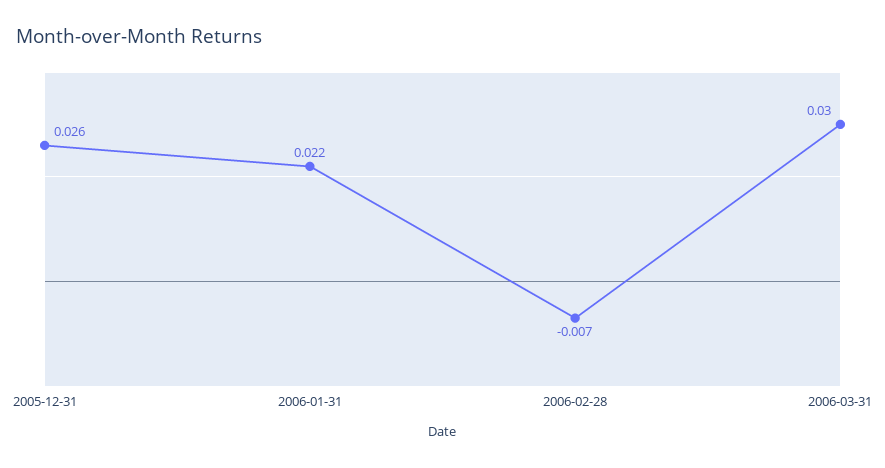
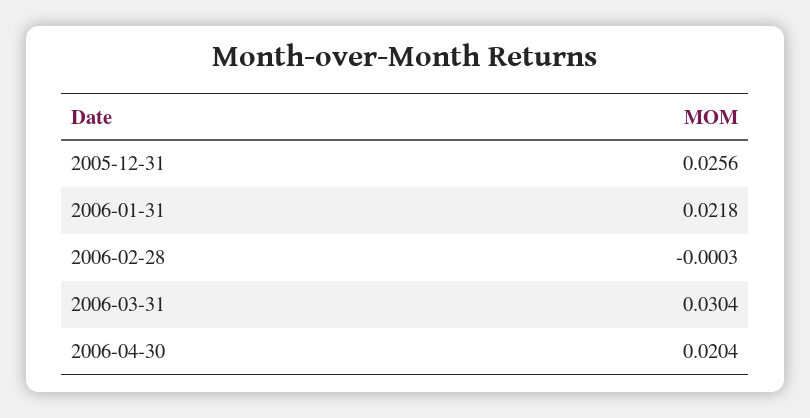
2006-02-28: -0.007 -> -0.0003
2006-04-30: none -> 0.0204

